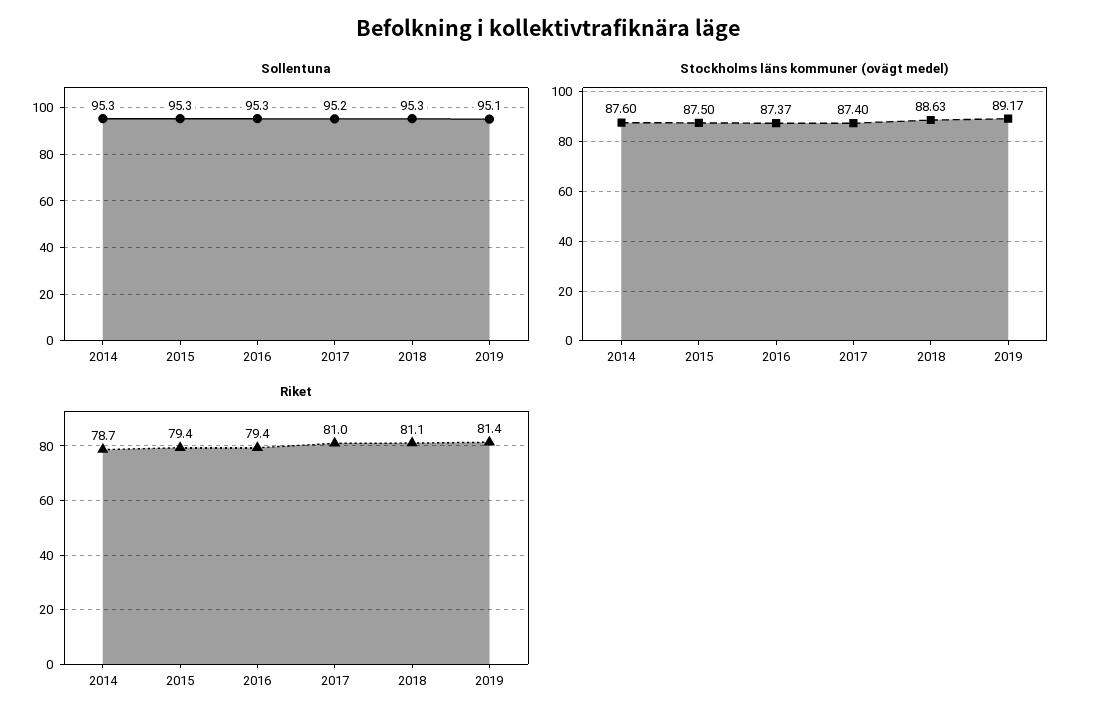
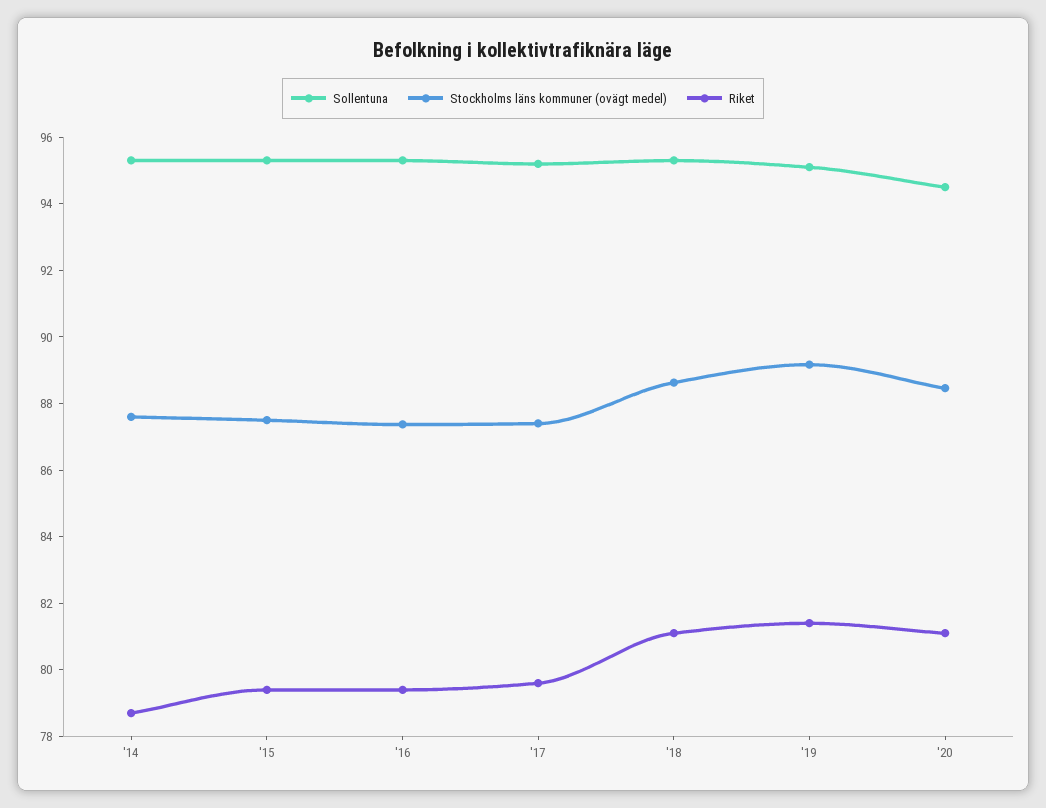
Riket, 2017: 81 -> 79.5
Sollentuna, '20: none -> 94.5
Stockholms läns kommuner (ovägt medel), '20: none -> 88.5
Riket, '20: none -> 81

